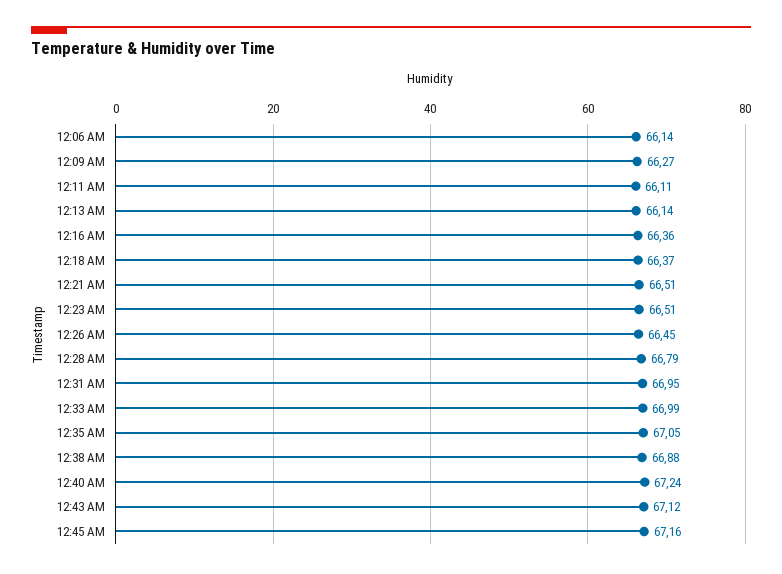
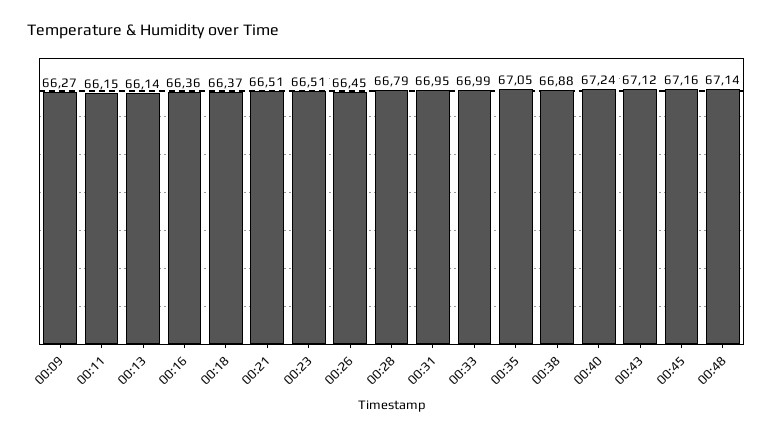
12:06 AM: 66.14 -> none
12:11 AM: 66.11 -> 66.15
00:48: none -> 67.14

